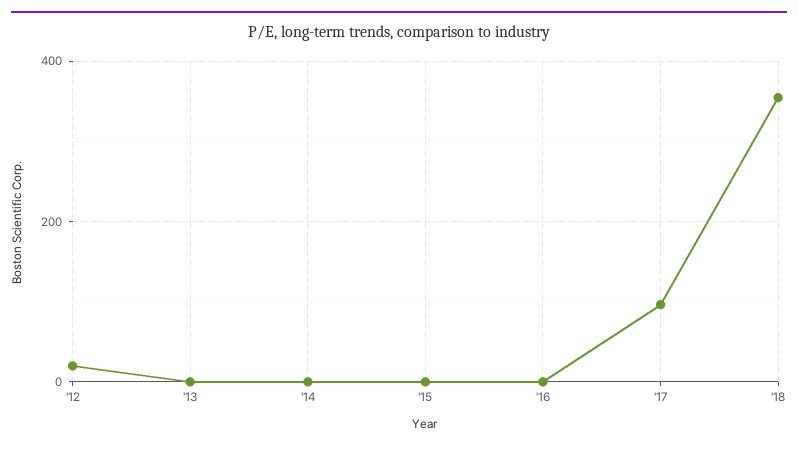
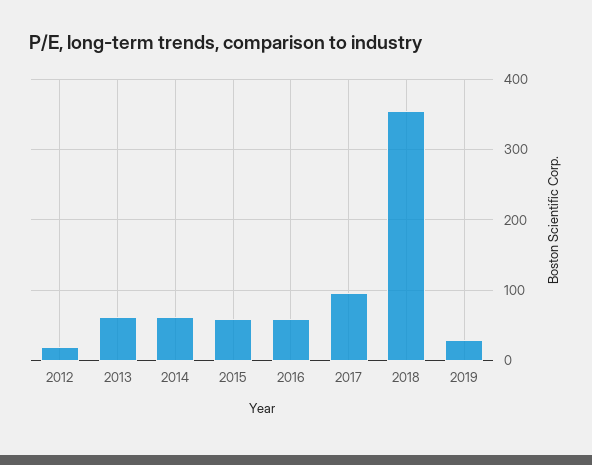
'13: 0 -> 60
'14: 0 -> 60
'15: 0 -> 60
'16: 0 -> 60
2019: none -> 30

